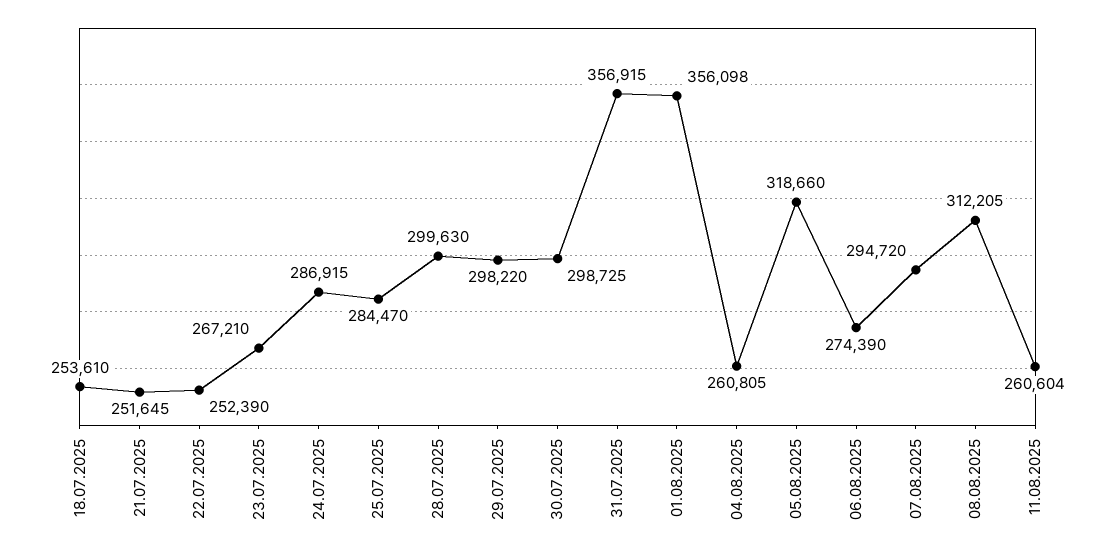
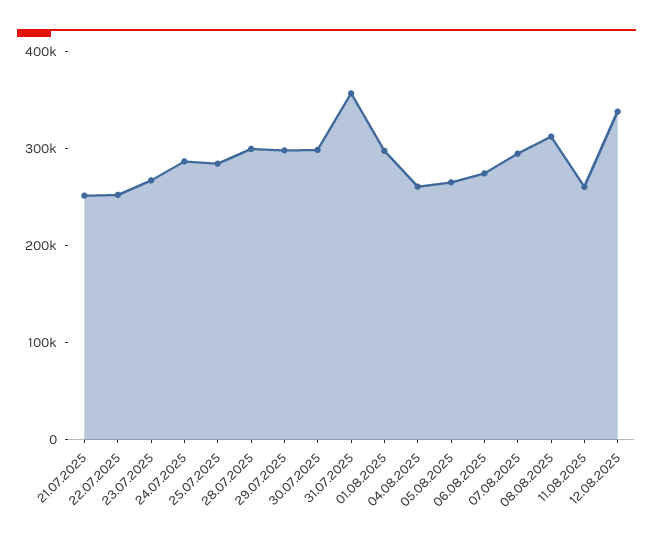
18.07.2025: 253610 -> none
01.08.2025: 356098 -> 300000
05.08.2025: 318660 -> 260000
12.08.2025: none -> 340000

